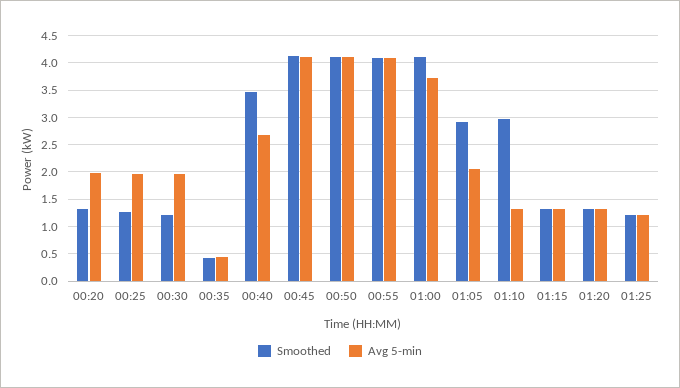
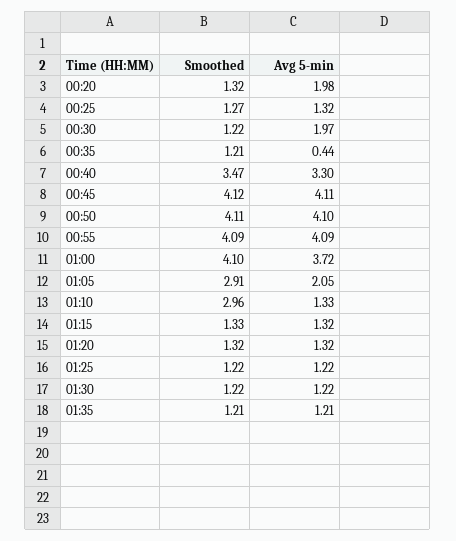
Avg 5-min, 00:25: 2 -> 1.32
Smoothed, 00:35: 0.5 -> 1.21
Avg 5-min, 00:40: 2.75 -> 3.3
Smoothed, 01:30: none -> 1.22
Avg 5-min, 01:30: none -> 1.22
Smoothed, 01:35: none -> 1.21
Avg 5-min, 01:35: none -> 1.21

